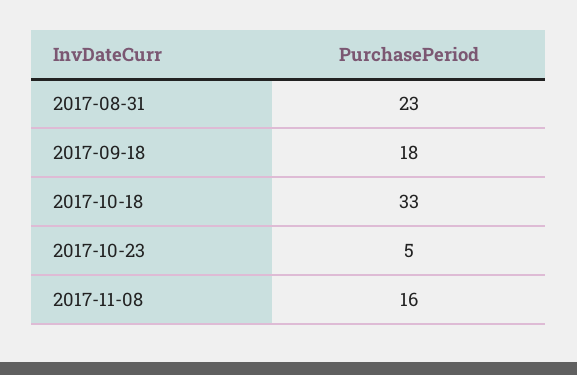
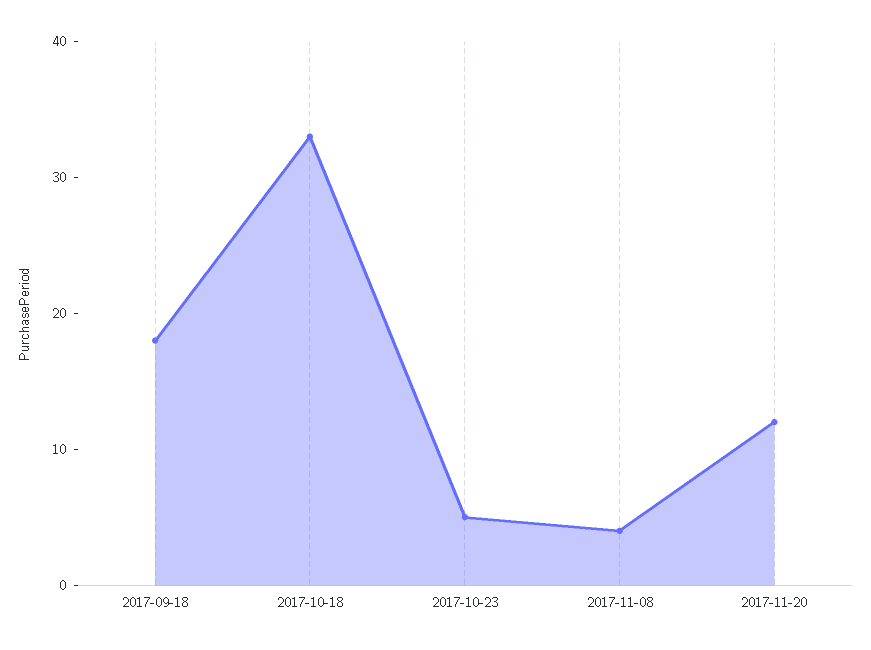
2017-08-31: 23 -> none
2017-11-08: 16 -> 4
2017-11-20: none -> 12

